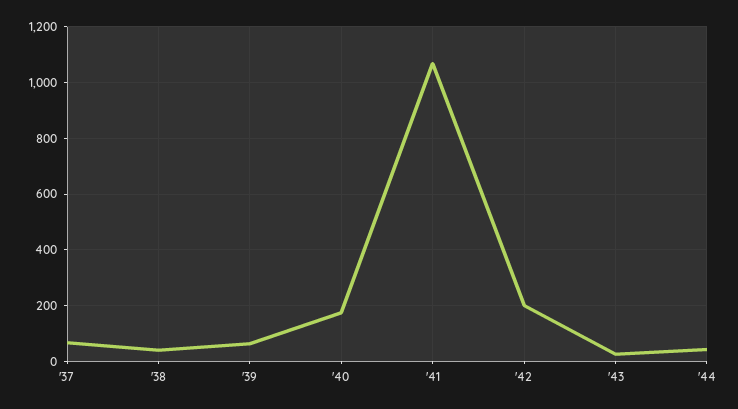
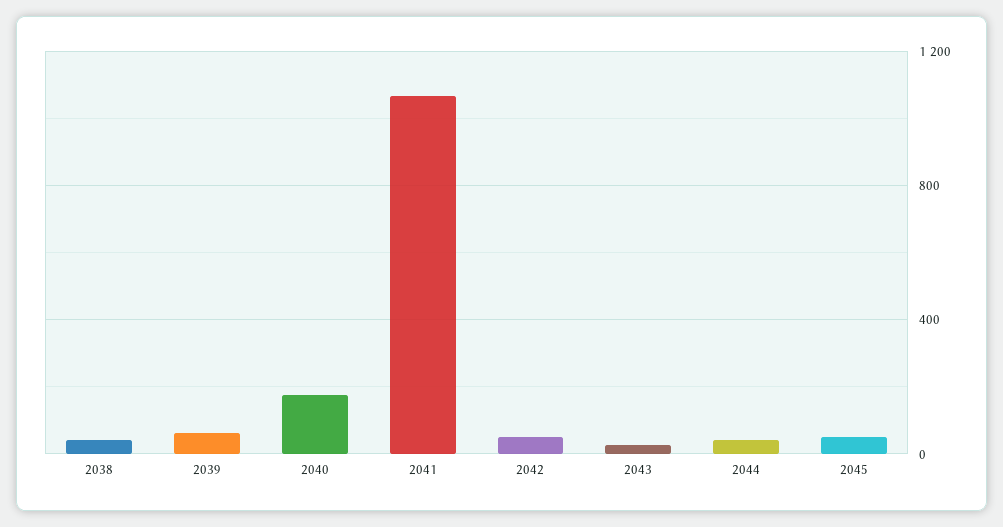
'37: 75 -> none
'42: 200 -> 50
2045: none -> 50

